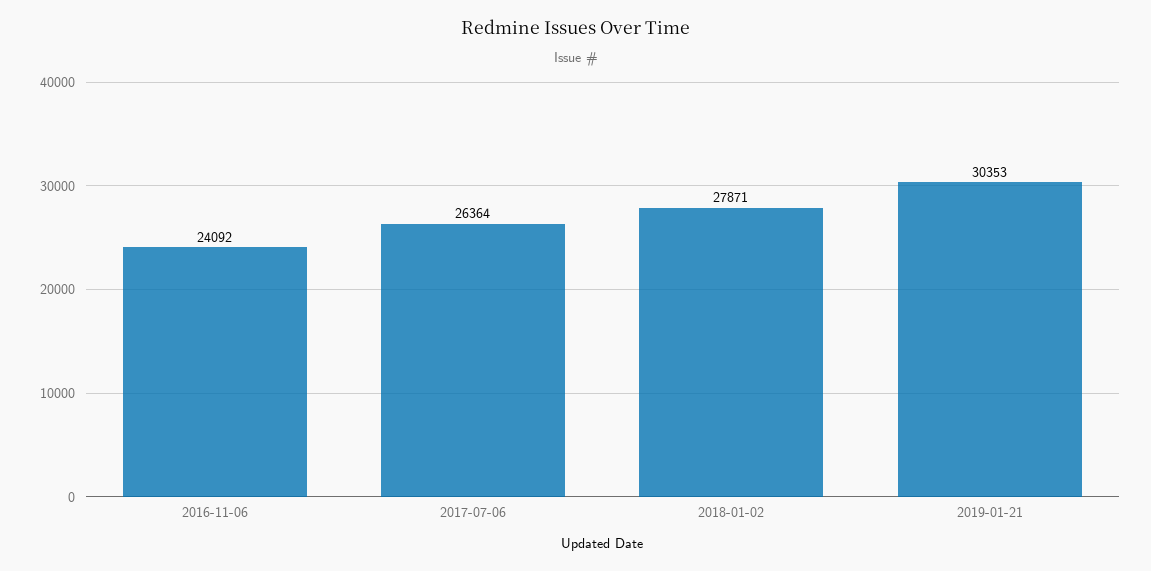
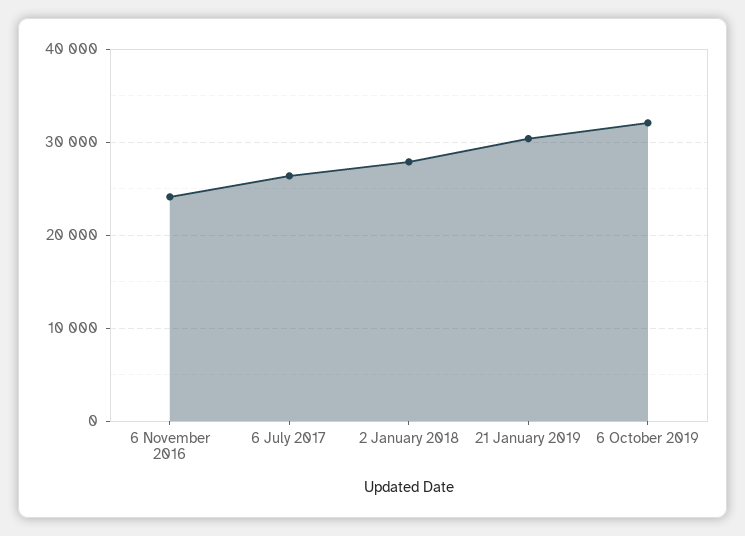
6 October 2019: none -> 32000

